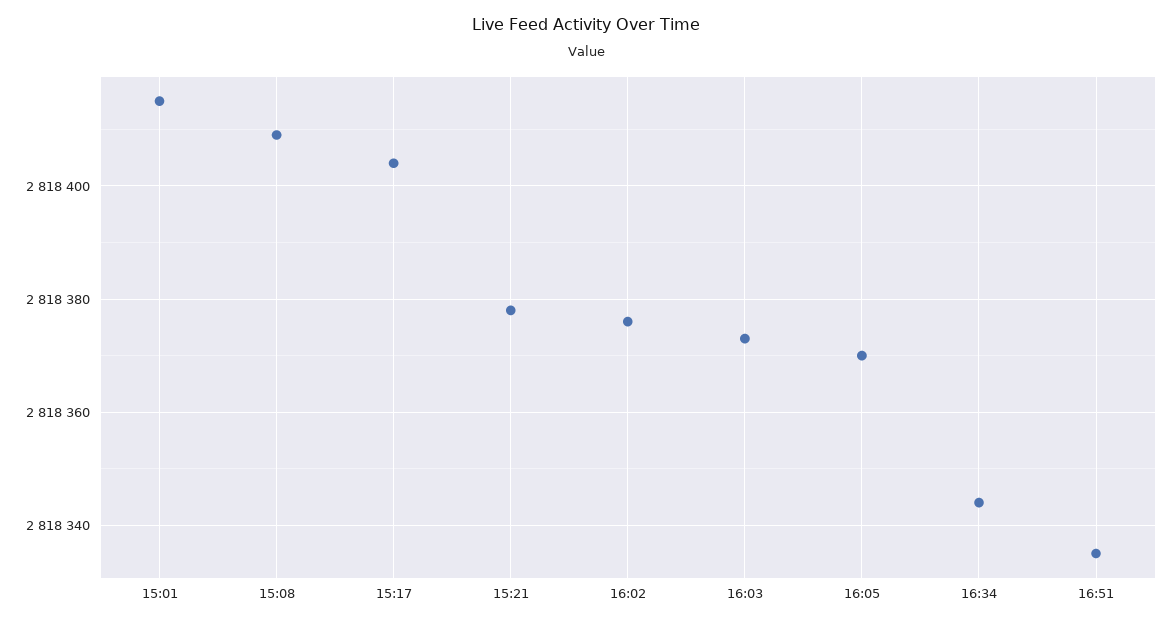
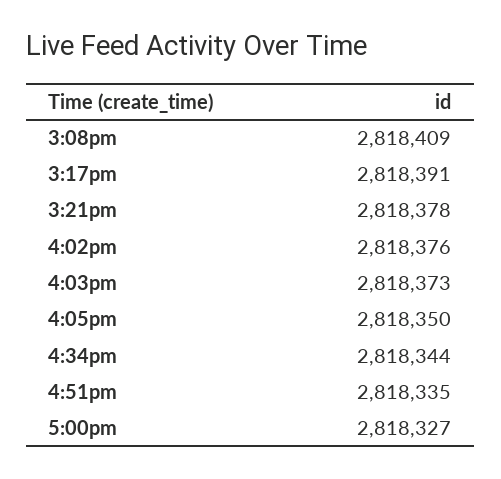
15:01: 2818415 -> none
15:17: 2818405 -> 2818391
16:05: 2818370 -> 2818350
5:00pm: none -> 2818327

